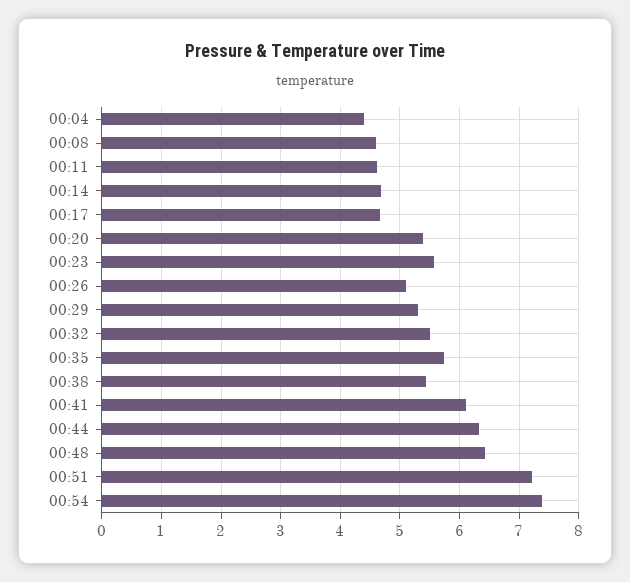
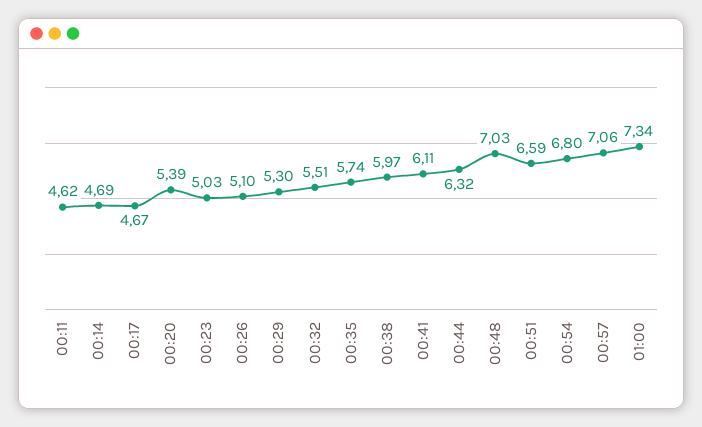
00:04: 4.4 -> none
00:08: 4.6 -> none
00:23: 5.6 -> 5.03
00:38: 5.4 -> 5.97
00:48: 6.4 -> 7.03
00:51: 7.2 -> 6.59
00:54: 7.4 -> 6.8
00:57: none -> 7.06
01:00: none -> 7.34

